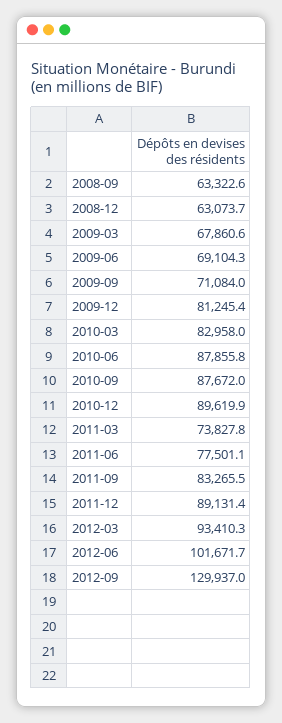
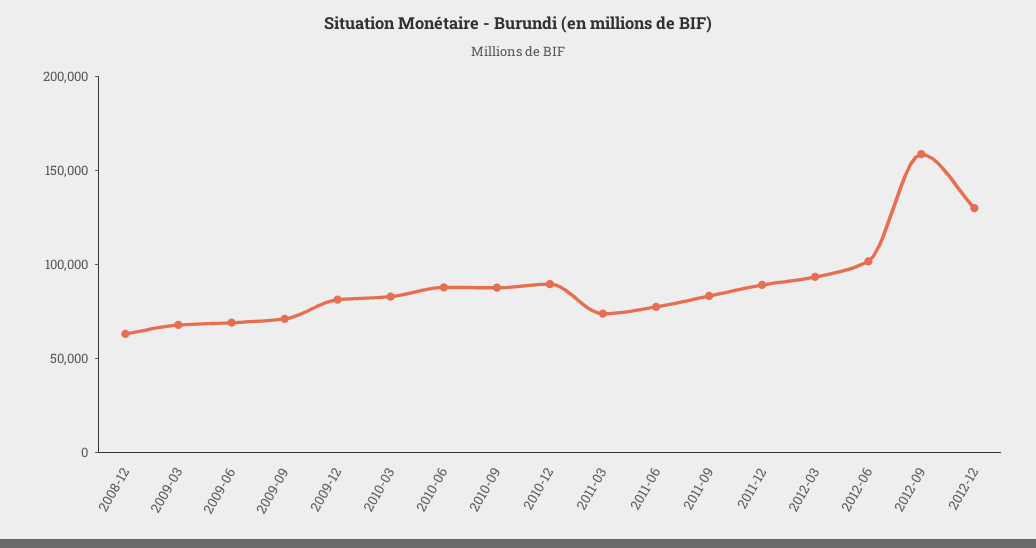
2008-09: 63322.6 -> none
2012-09: 129937 -> 160000
2012-12: none -> 130000

